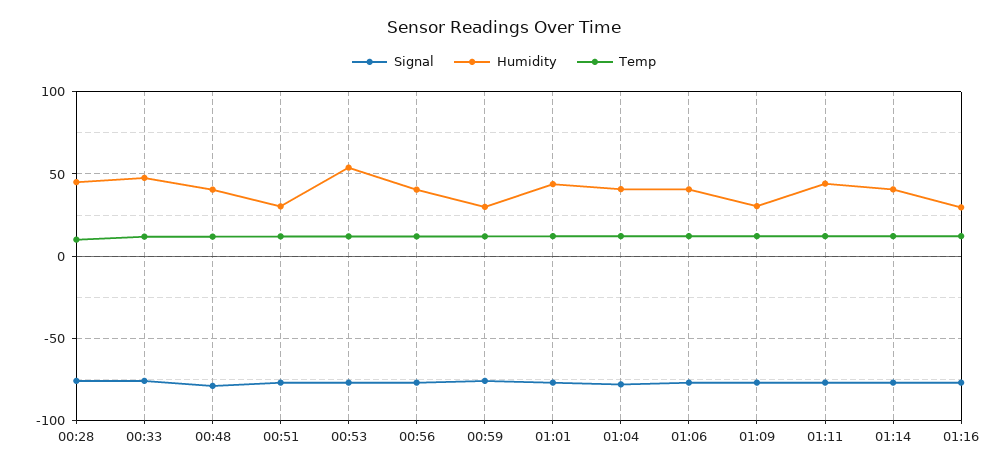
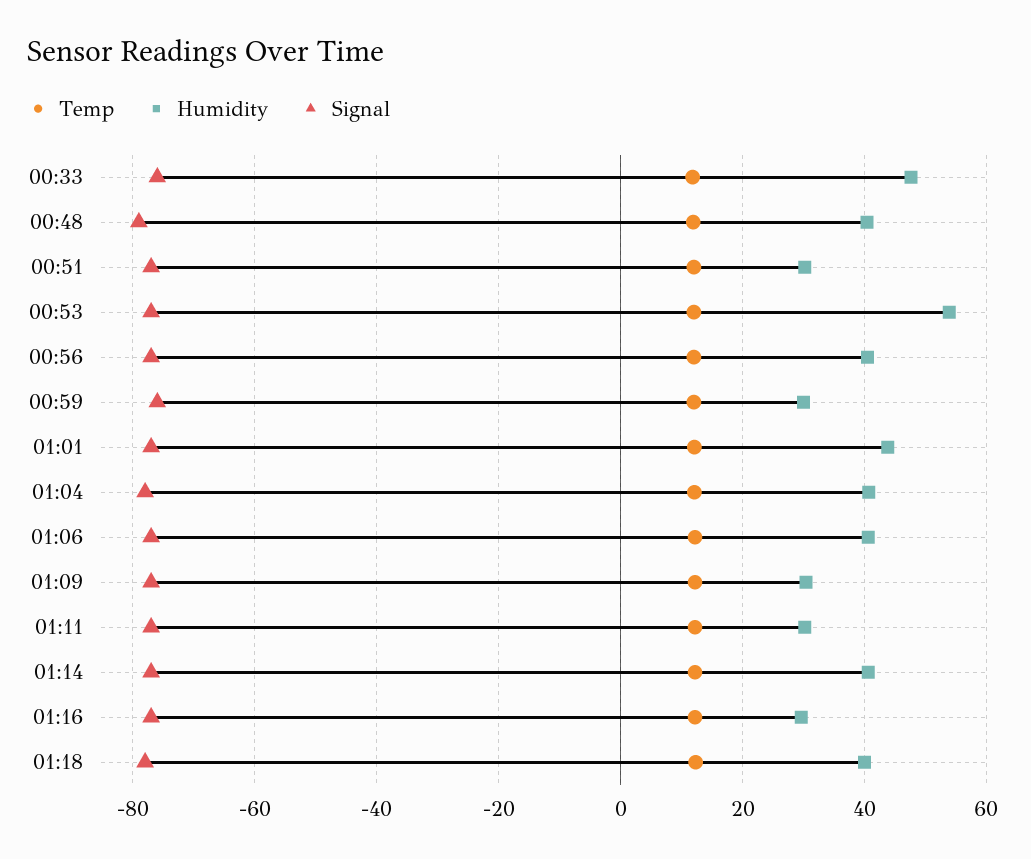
Signal, 00:28: -75 -> none
Humidity, 00:28: 45 -> none
Temp, 00:28: 10 -> none
Humidity, 01:11: 45 -> 30
Temp, 01:18: none -> 12
Humidity, 01:18: none -> 40
Signal, 01:18: none -> -78

